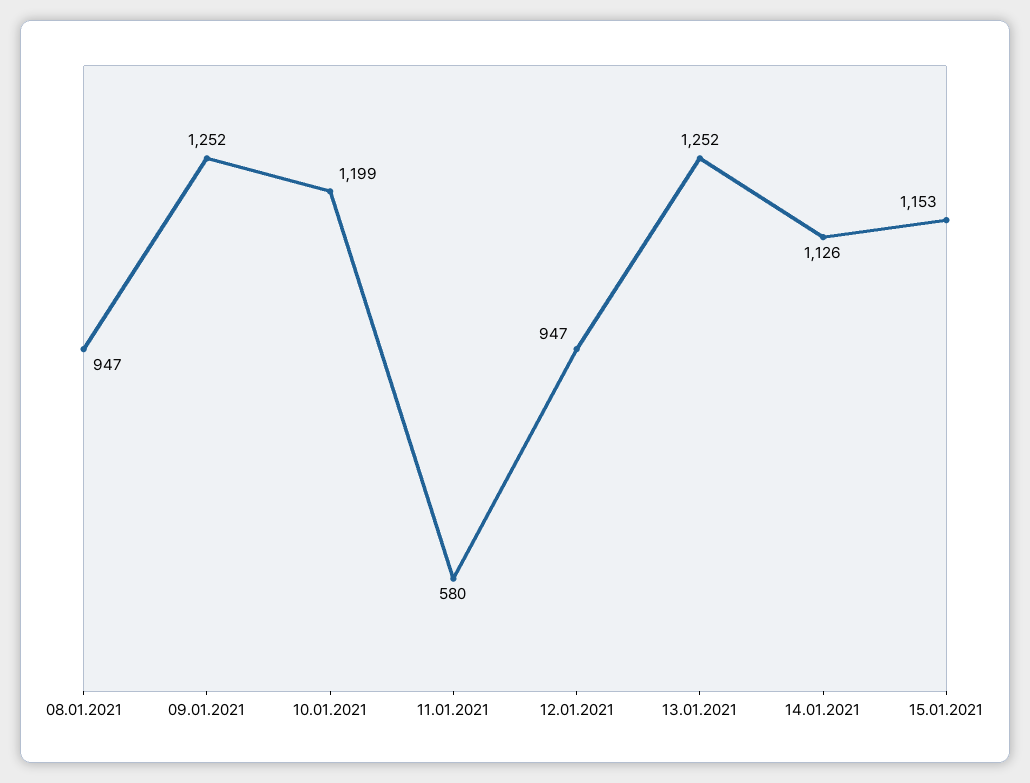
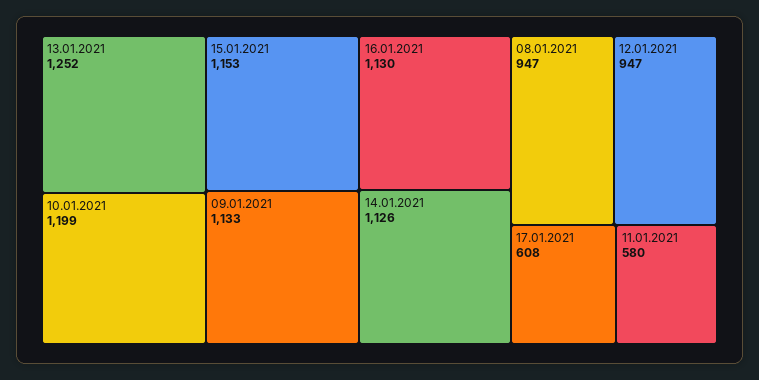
09.01.2021: 1252 -> 1133
16.01.2021: none -> 1130
17.01.2021: none -> 608

